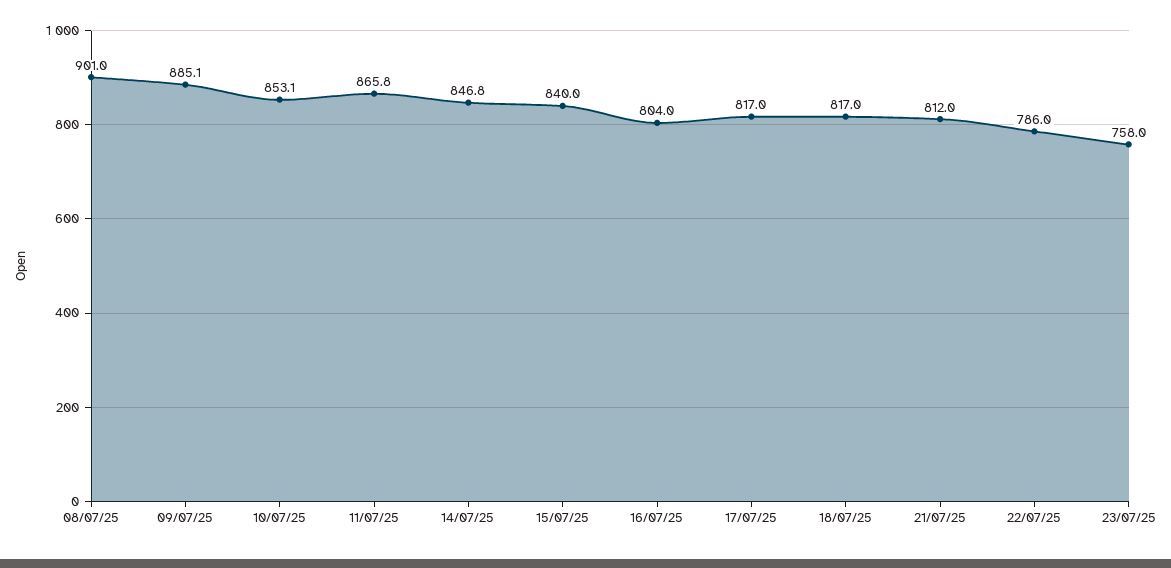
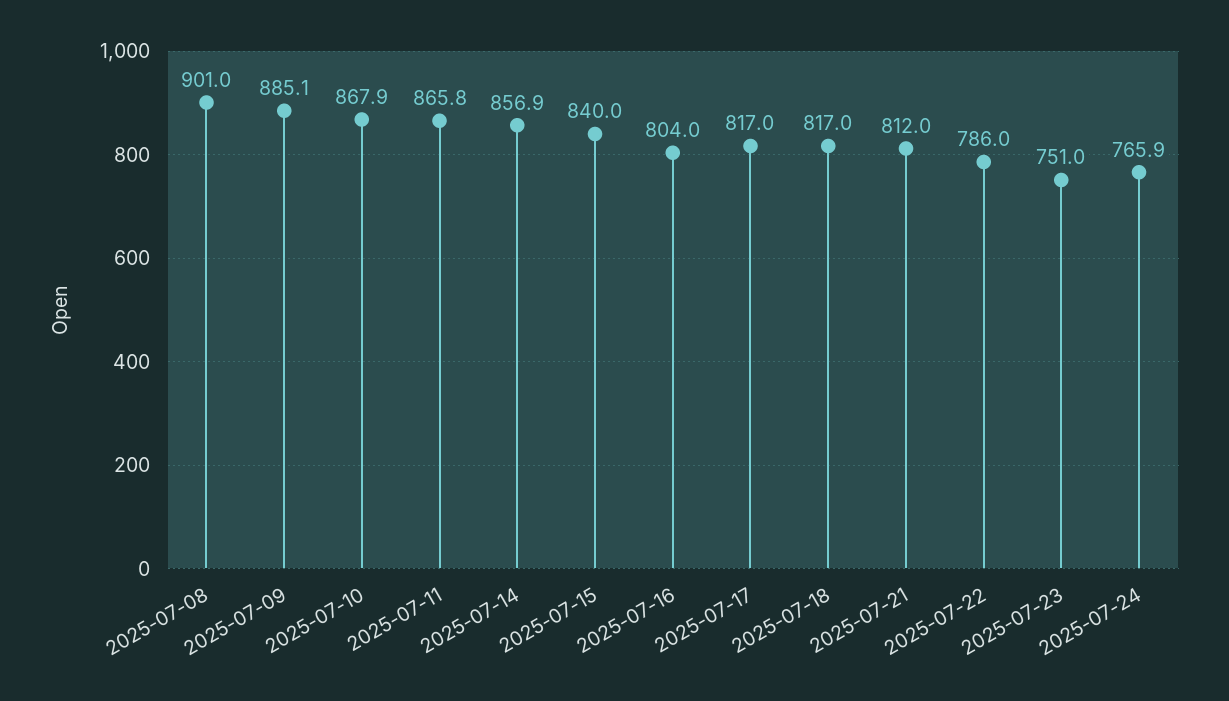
10/07/25: 853.1 -> 867.9
14/07/25: 846.8 -> 856.9
23/07/25: 758 -> 751
2025-07-24: none -> 765.9

